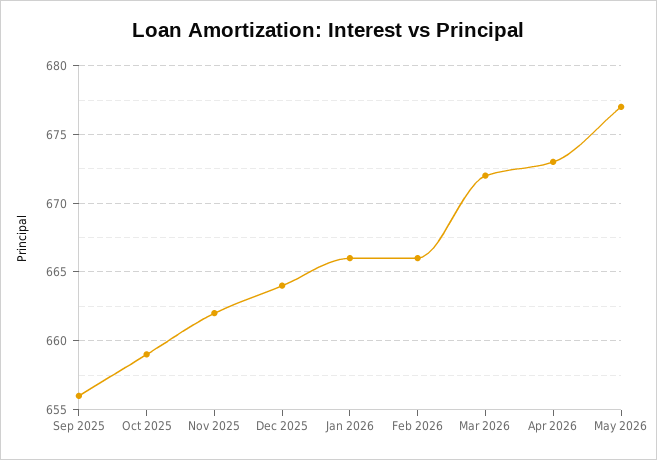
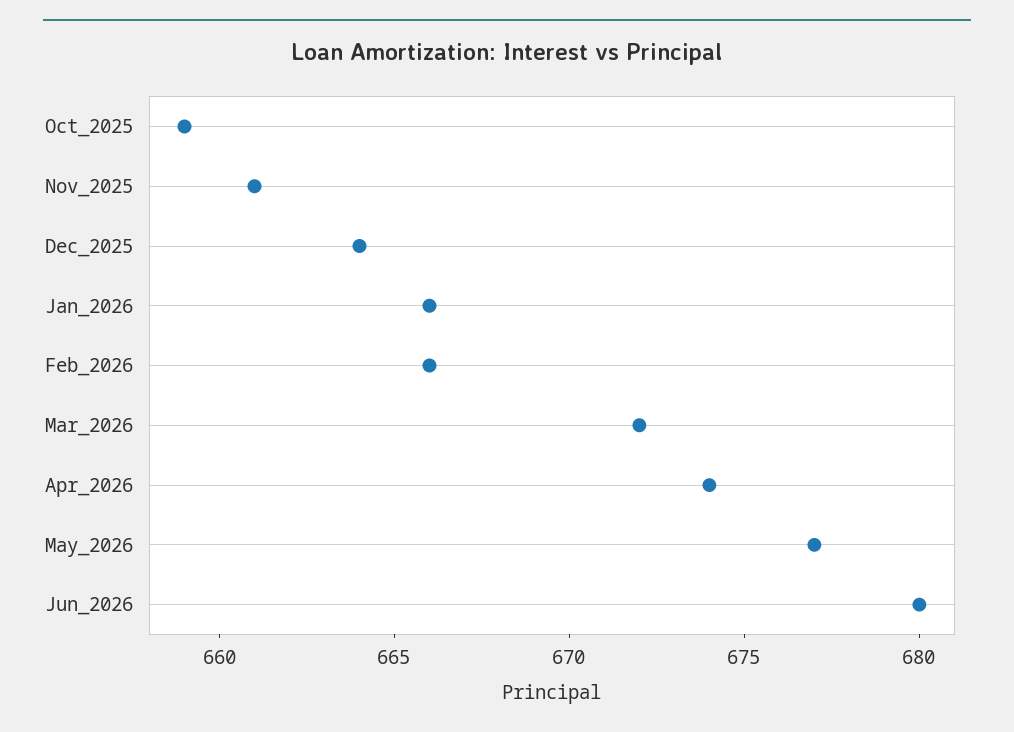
Sep 2025: 656 -> none
Nov 2025: 662 -> 661
Apr 2026: 673 -> 674
Jun_2026: none -> 680

